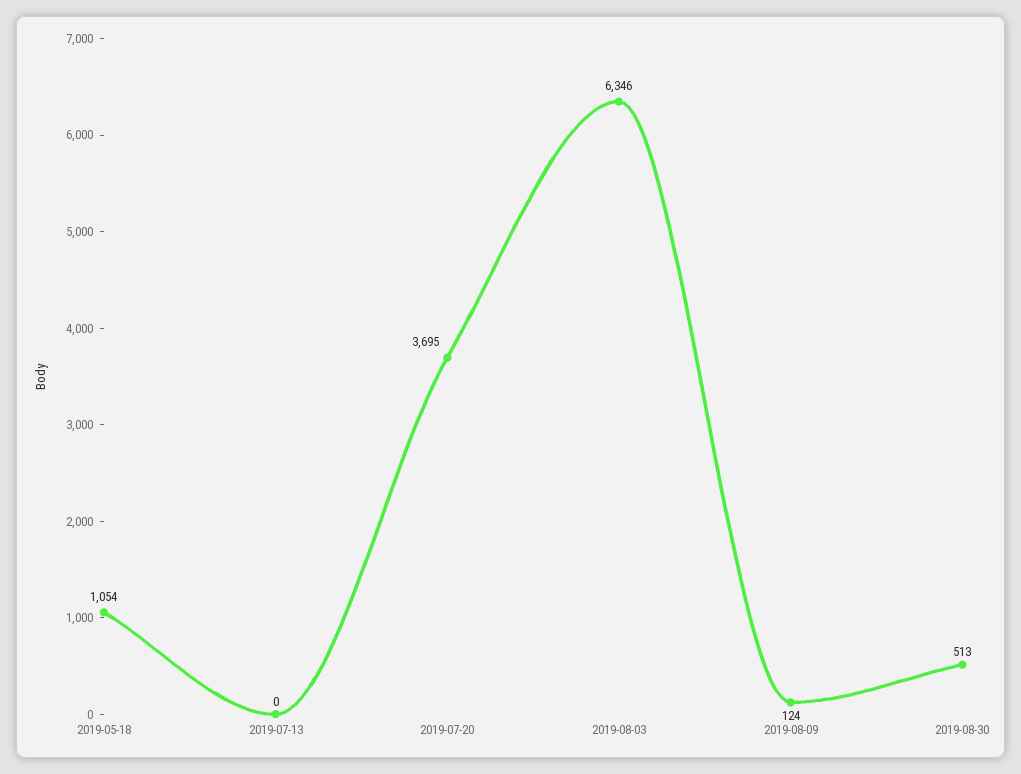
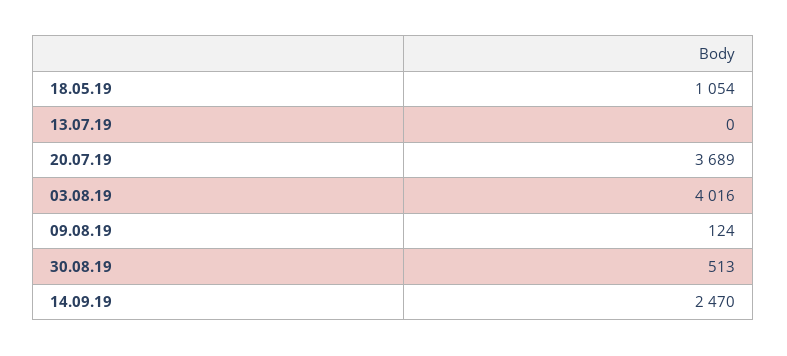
2019-07-20: 3695 -> 3689
2019-08-03: 6346 -> 4016
14.09.19: none -> 2470

